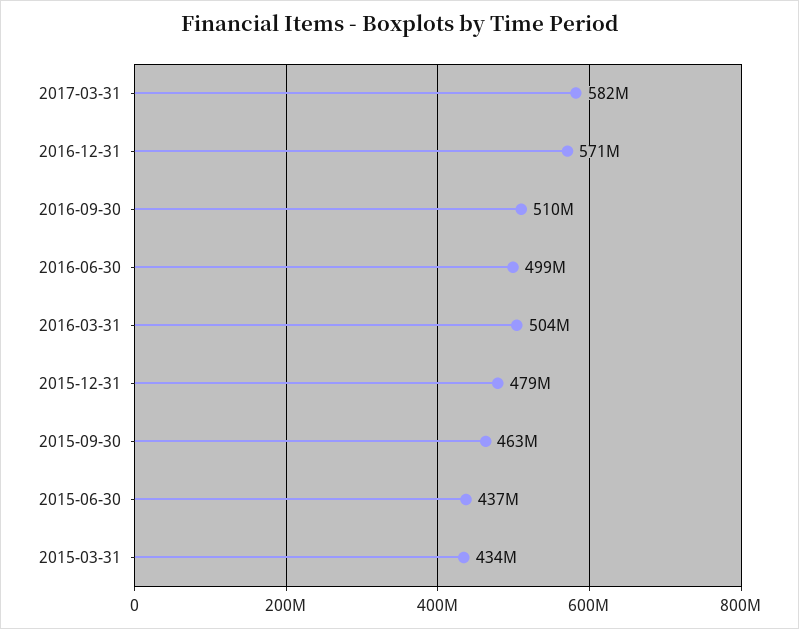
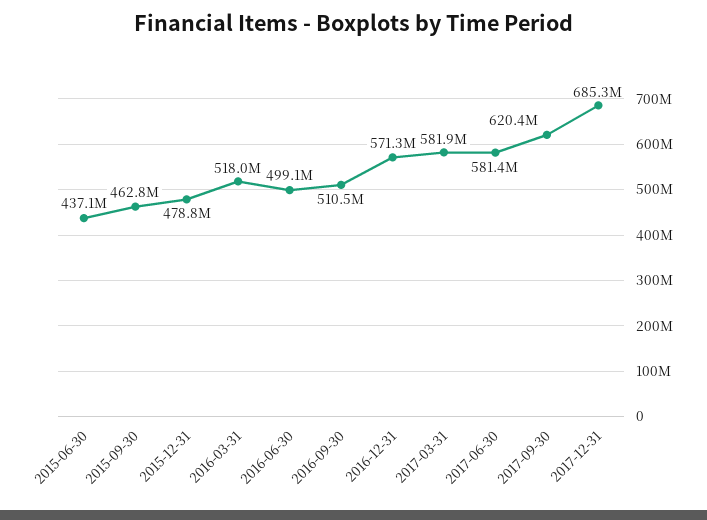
2016-03-31: 504000000 -> 518000000
2015-03-31: 434000000 -> none
2017-06-30: none -> 581400000
2017-09-30: none -> 620400000
2017-12-31: none -> 685300000

